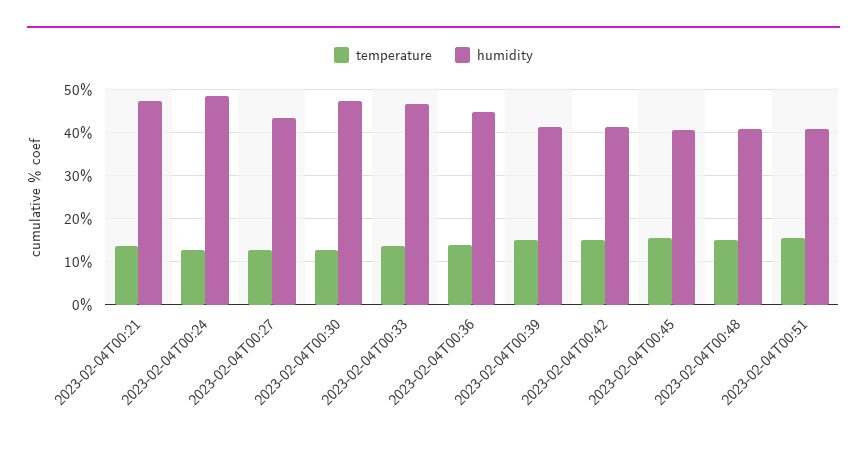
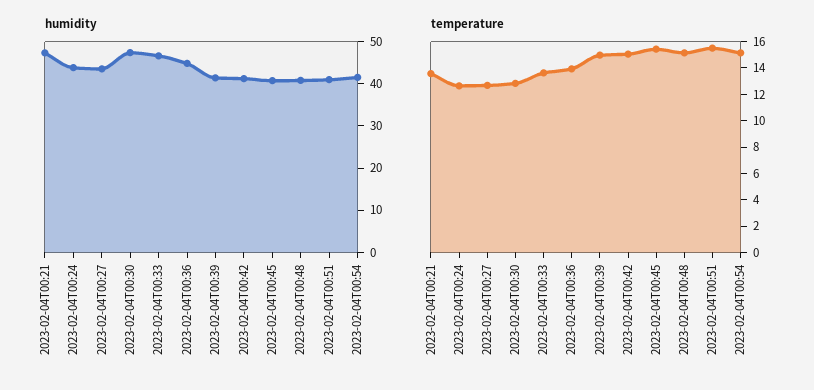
humidity, 2023-02-04T00:24: 48 -> 44
humidity, 2023-02-04T00:54: none -> 42
temperature, 2023-02-04T00:54: none -> 15

